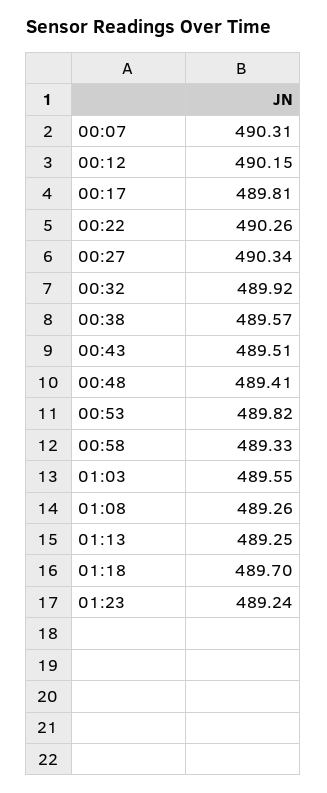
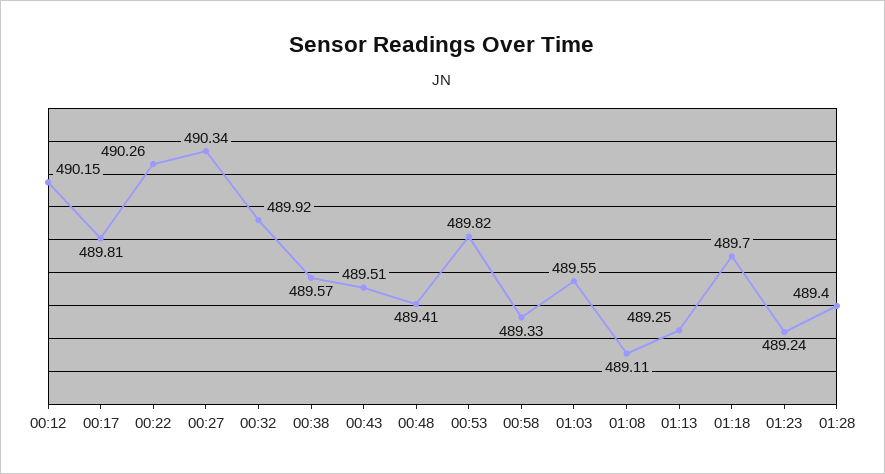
00:07: 490.31 -> none
01:08: 489.26 -> 489.11
01:28: none -> 489.4

